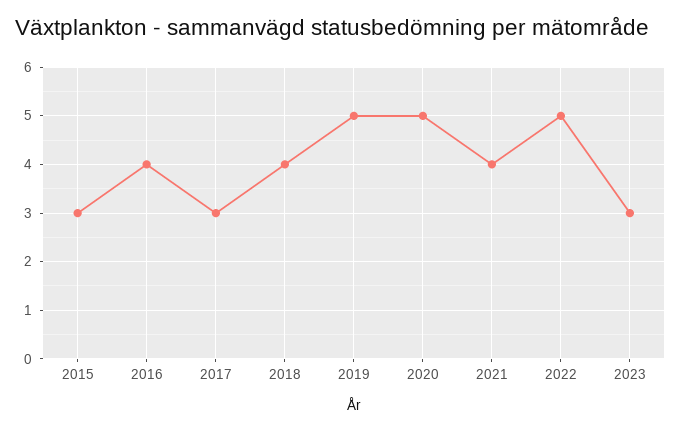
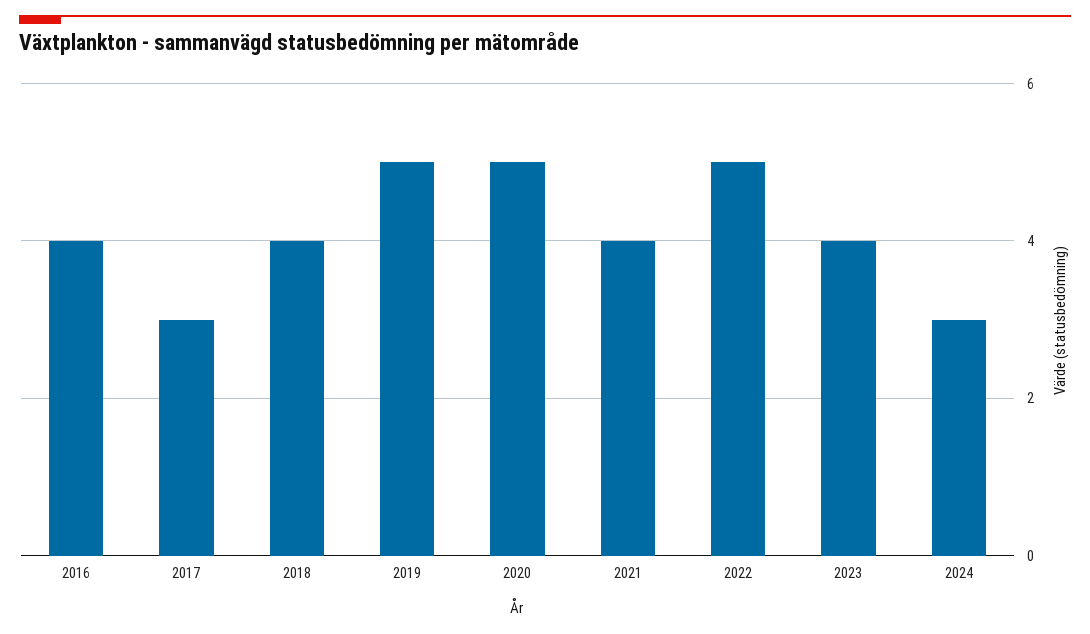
2015: 3 -> none
2023: 3 -> 4
2024: none -> 3

